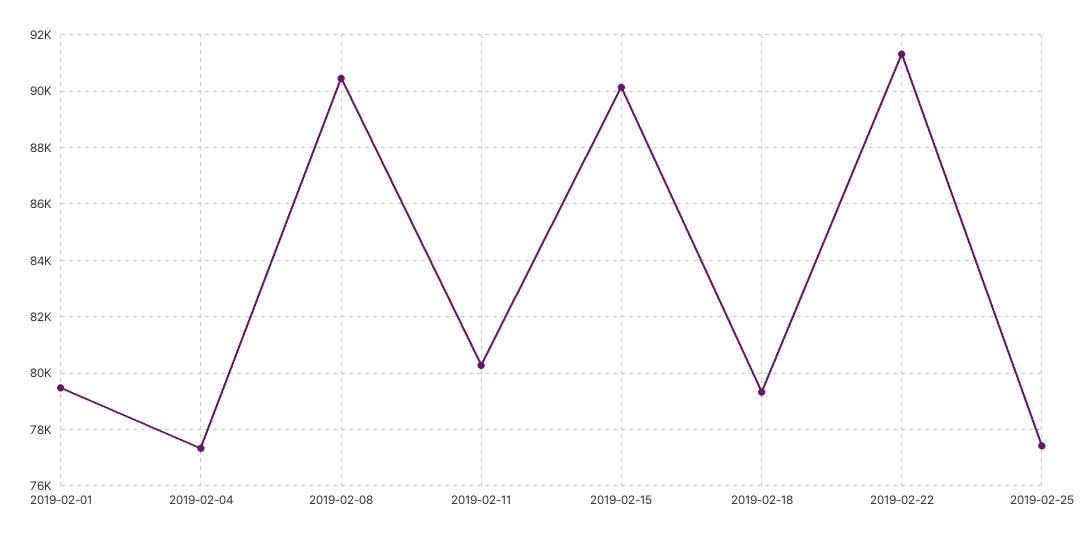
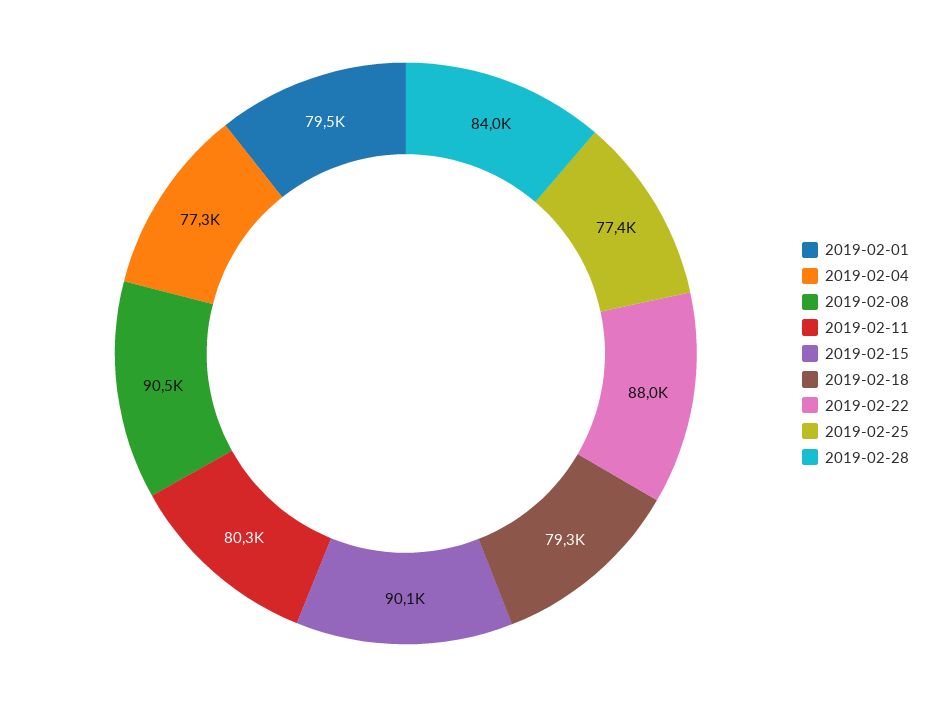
2019-02-22: 91250 -> 88000
2019-02-28: none -> 84000

